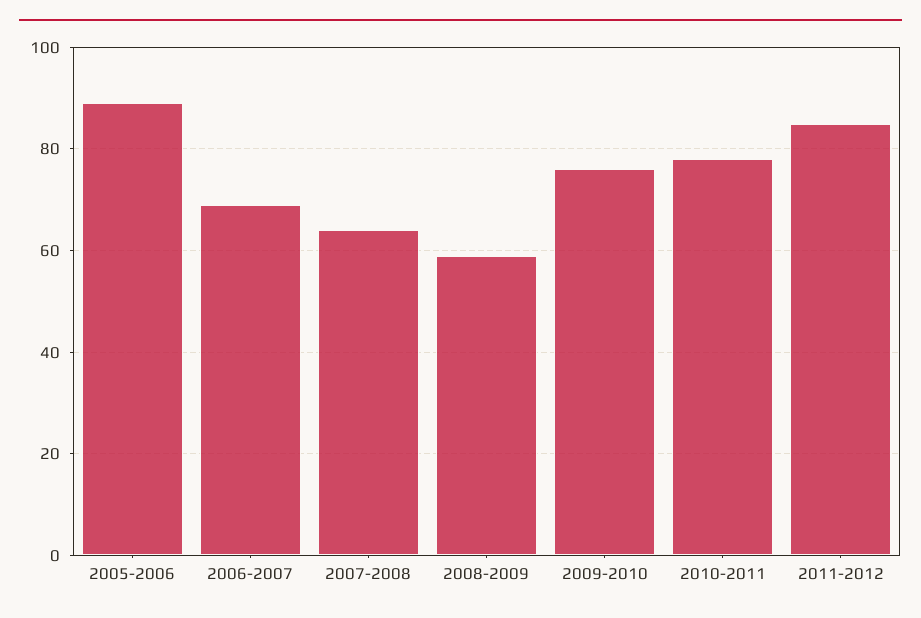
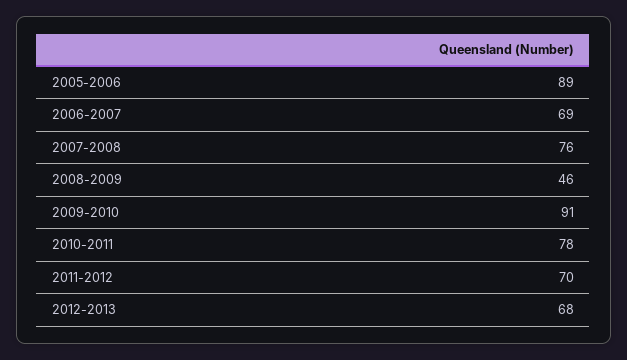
2007-2008: 65 -> 76
2008-2009: 60 -> 46
2009-2010: 75 -> 91
2011-2012: 85 -> 70
2012-2013: none -> 68

